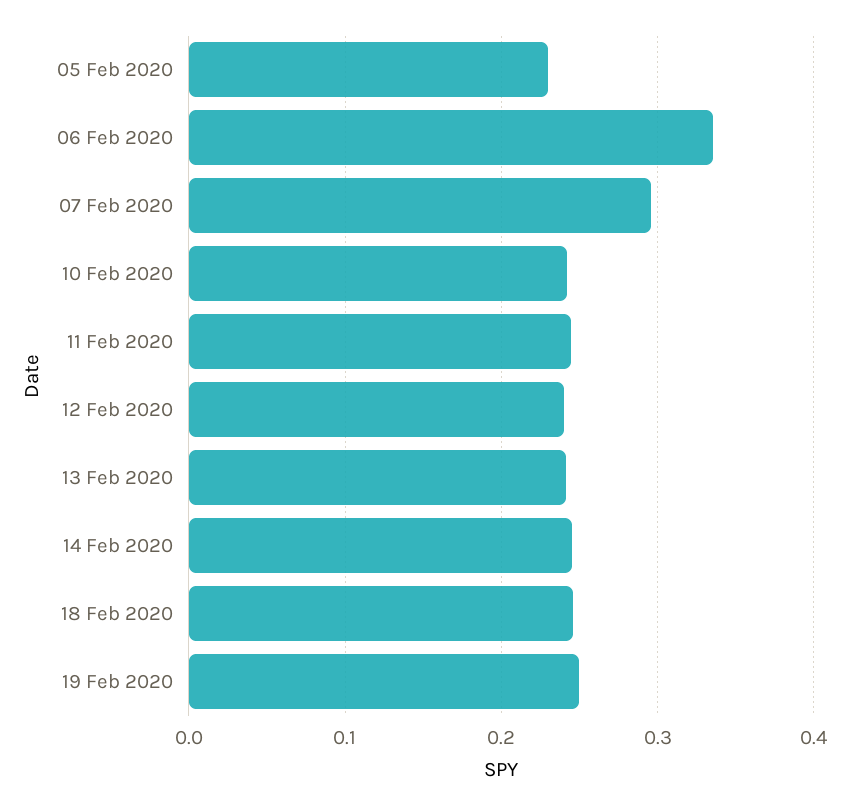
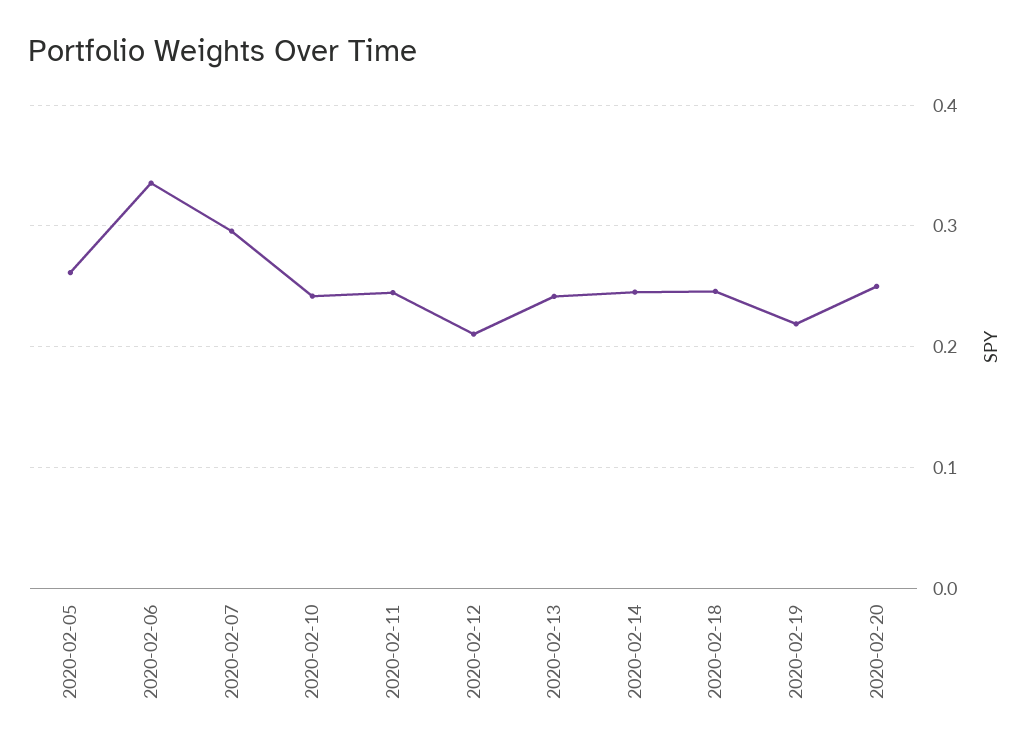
05 Feb 2020: 0.23 -> 0.26
12 Feb 2020: 0.24 -> 0.21
19 Feb 2020: 0.25 -> 0.22
2020-02-20: none -> 0.25

